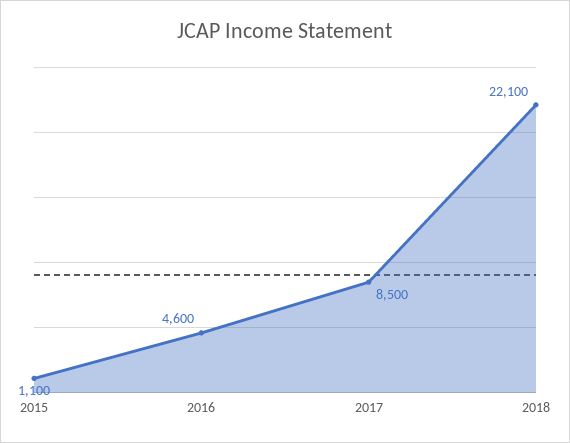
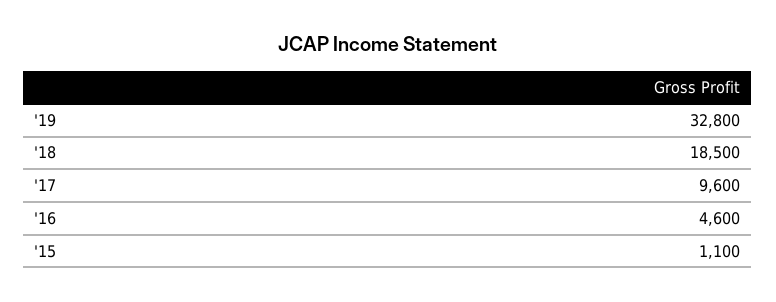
2017: 8500 -> 9600
2018: 22100 -> 18500
'19: none -> 32800

